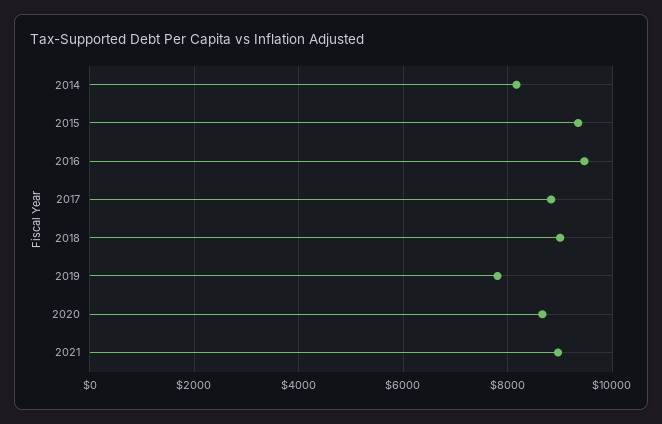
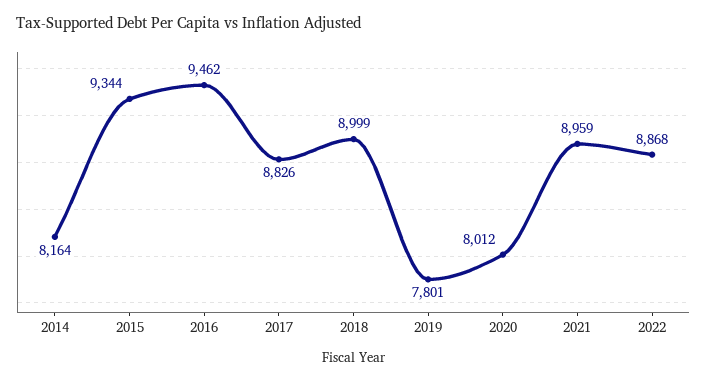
2020: 8600 -> 8012
2022: none -> 8868

